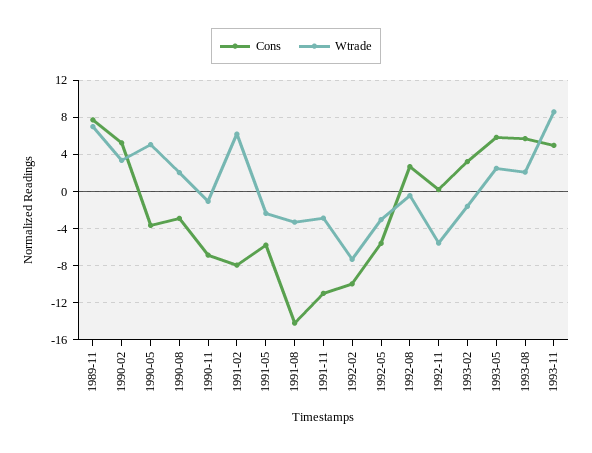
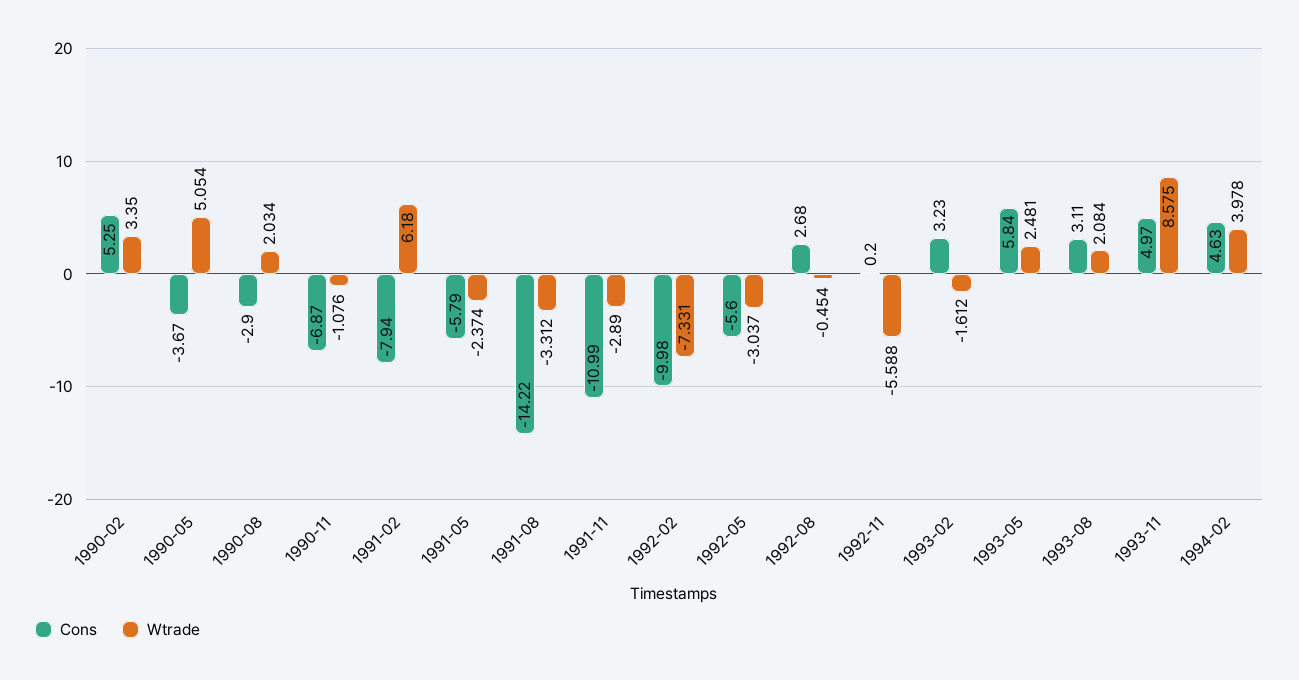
Cons, 1989-11: 8 -> none
Wtrade, 1989-11: 7 -> none
Cons, 1993-08: 6 -> 3.11
Cons, 1994-02: none -> 4.63
Wtrade, 1994-02: none -> 3.978

